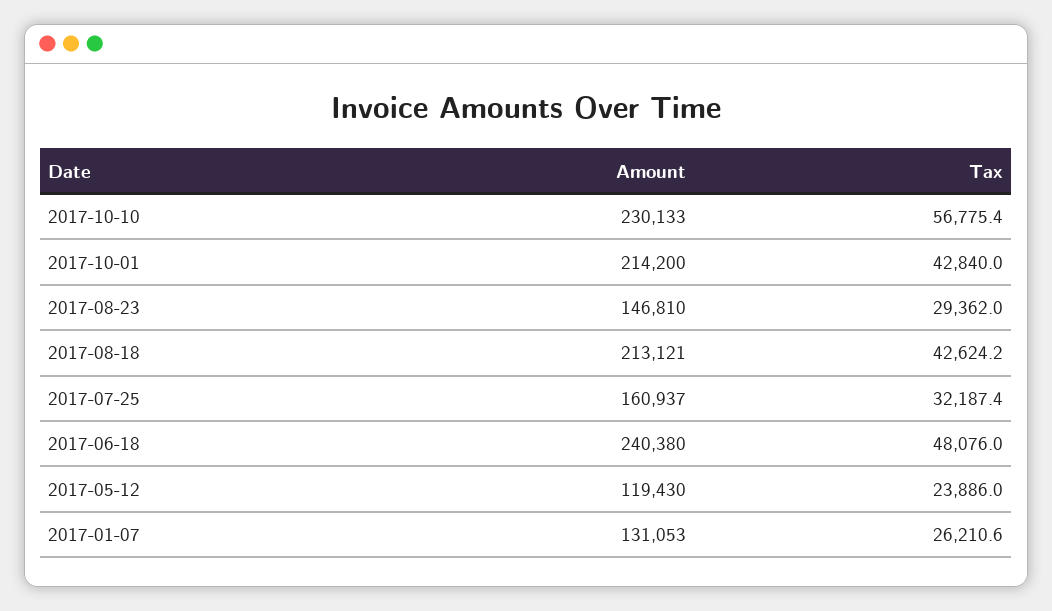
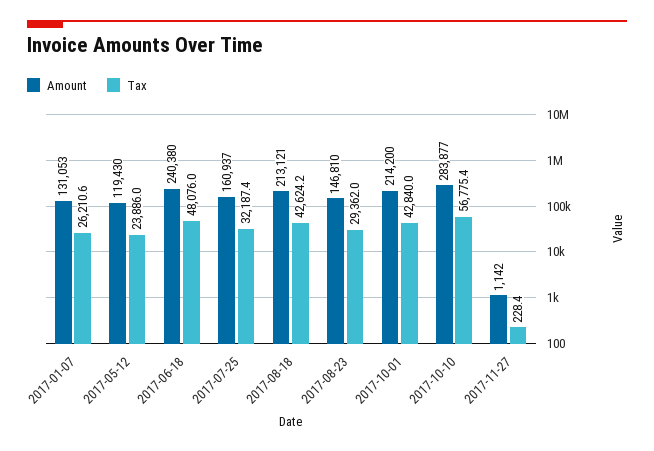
Amount, 2017-10-10: 230133 -> 283877
Amount, 2017-11-27: none -> 1142
Tax, 2017-11-27: none -> 228.4

